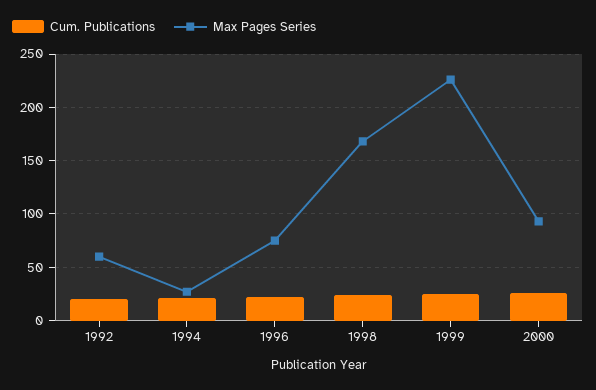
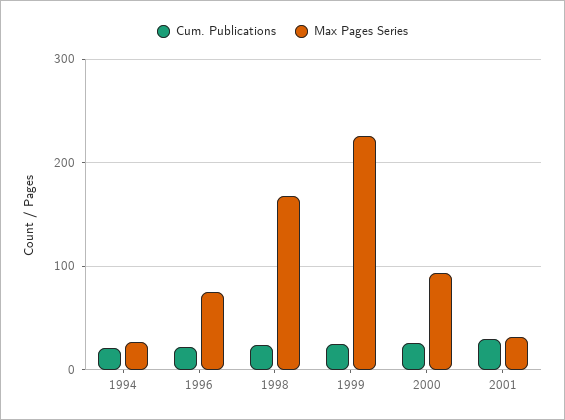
Cum. Publications, 1992: 20 -> none
Max Pages Series, 1992: 60 -> none
Cum. Publications, 2001: none -> 30
Max Pages Series, 2001: none -> 30

